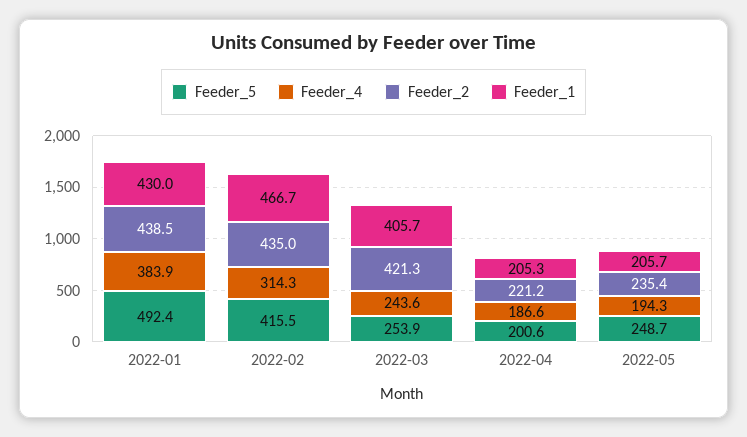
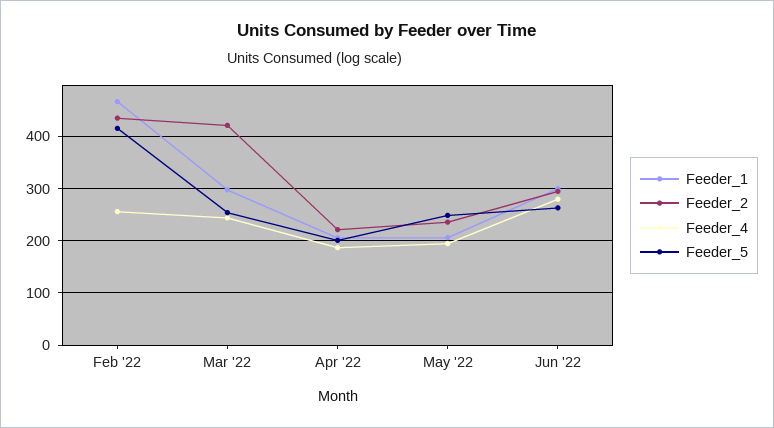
Feeder_5, 2022-01: 492.4 -> none
Feeder_4, 2022-01: 383.9 -> none
Feeder_2, 2022-01: 438.5 -> none
Feeder_1, 2022-01: 430 -> none
Feeder_4, 2022-02: 314.3 -> 260
Feeder_1, 2022-03: 405.7 -> 300
Feeder_1, Jun '22: none -> 300
Feeder_2, Jun '22: none -> 300
Feeder_4, Jun '22: none -> 280
Feeder_5, Jun '22: none -> 260

